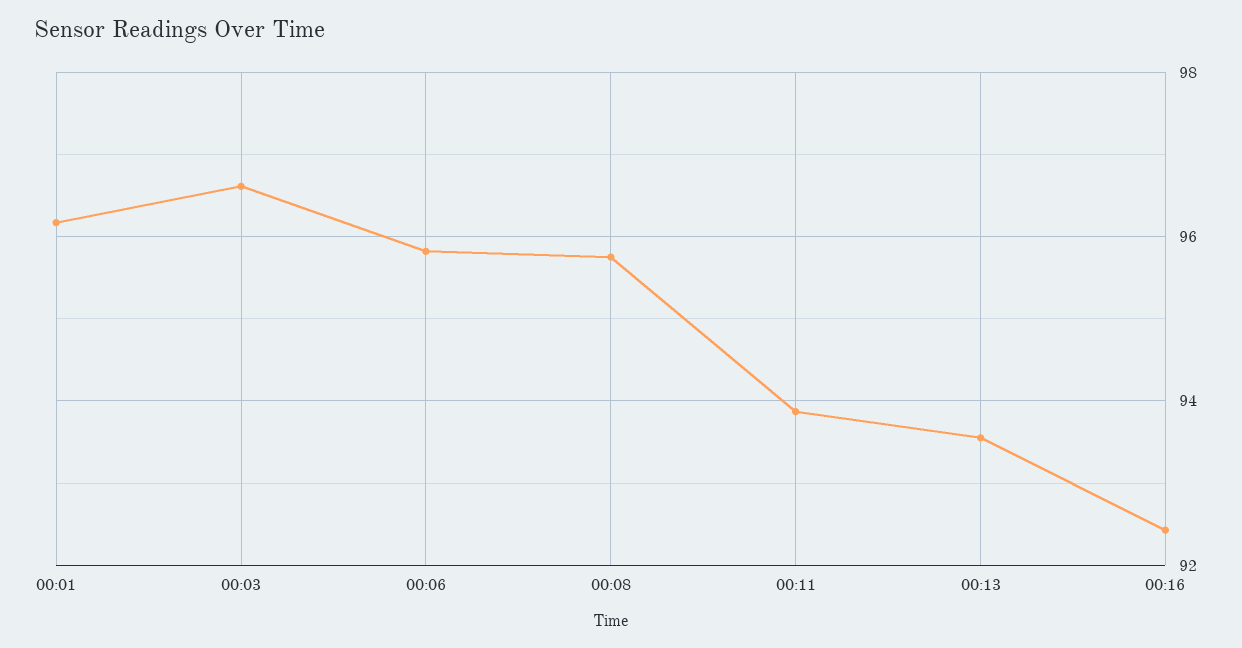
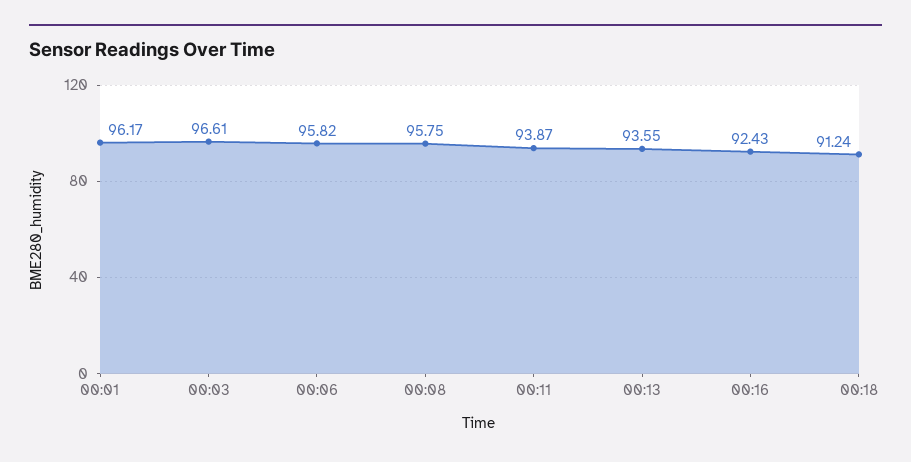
00:18: none -> 91.24

